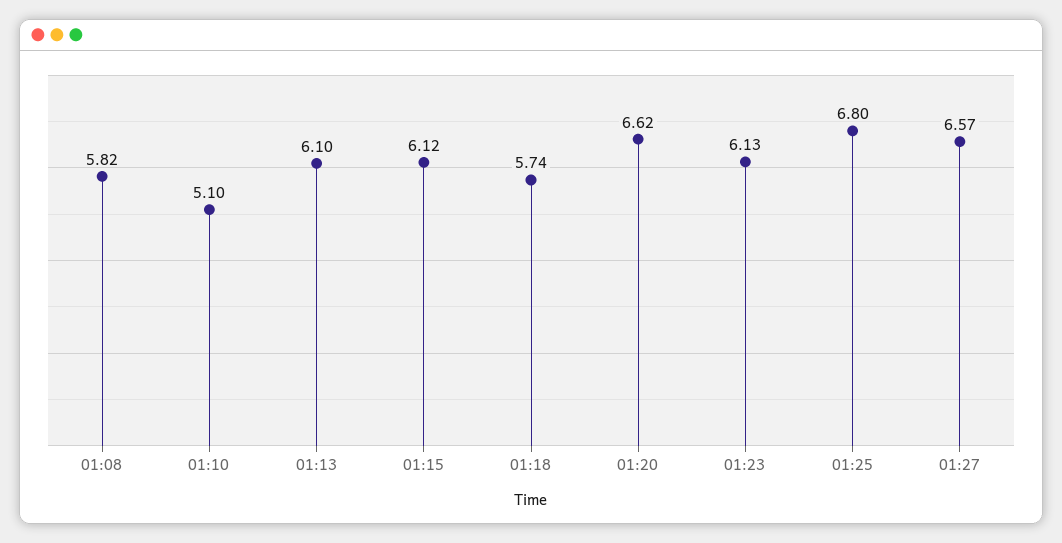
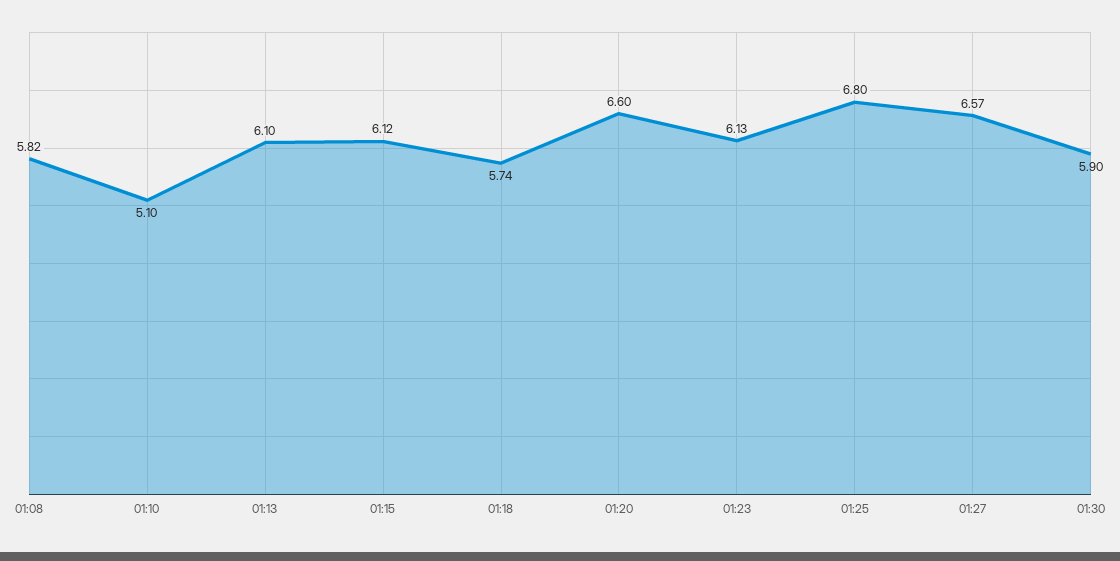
01:20: 6.62 -> 6.6
01:30: none -> 5.9

